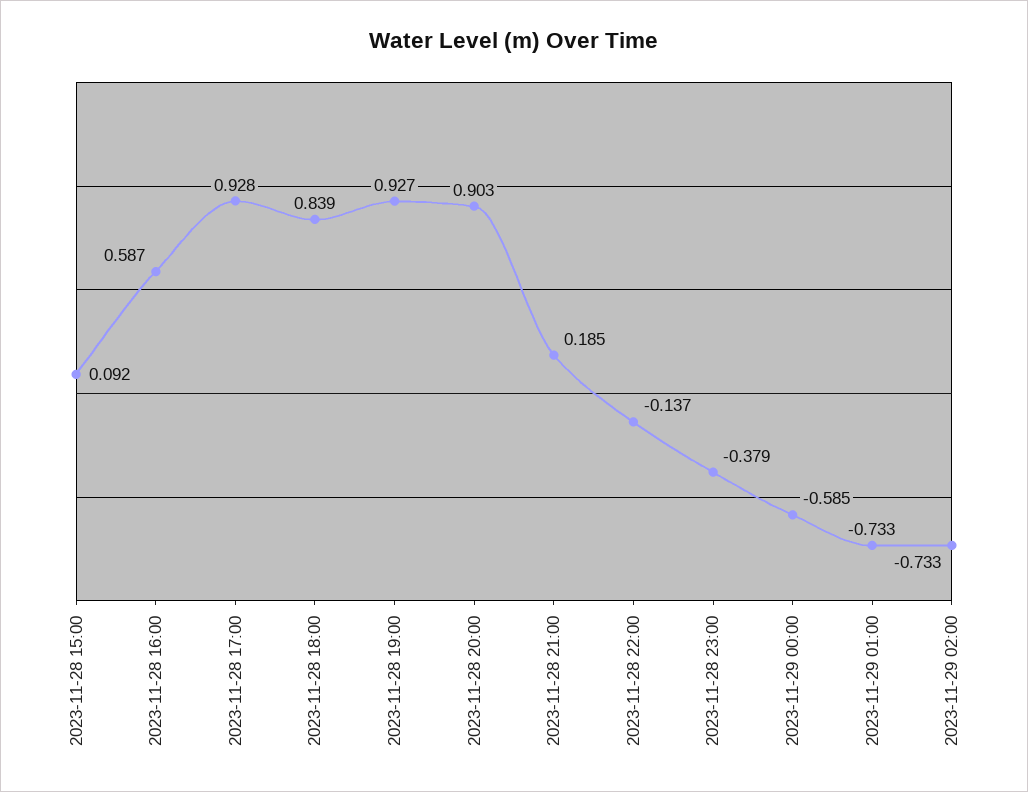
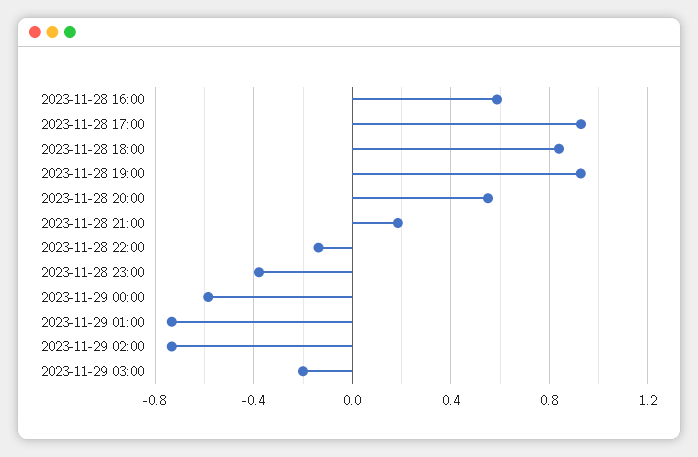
2023-11-28 15:00: 0.092 -> none
2023-11-28 20:00: 0.903 -> 0.55
2023-11-29 03:00: none -> -0.2

